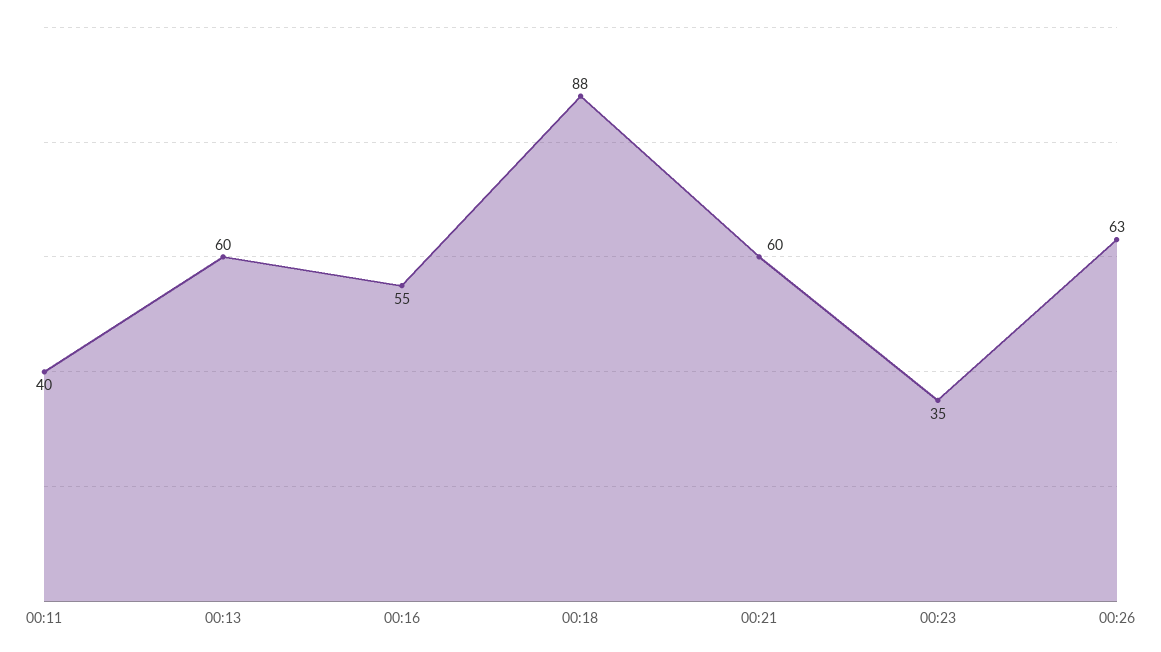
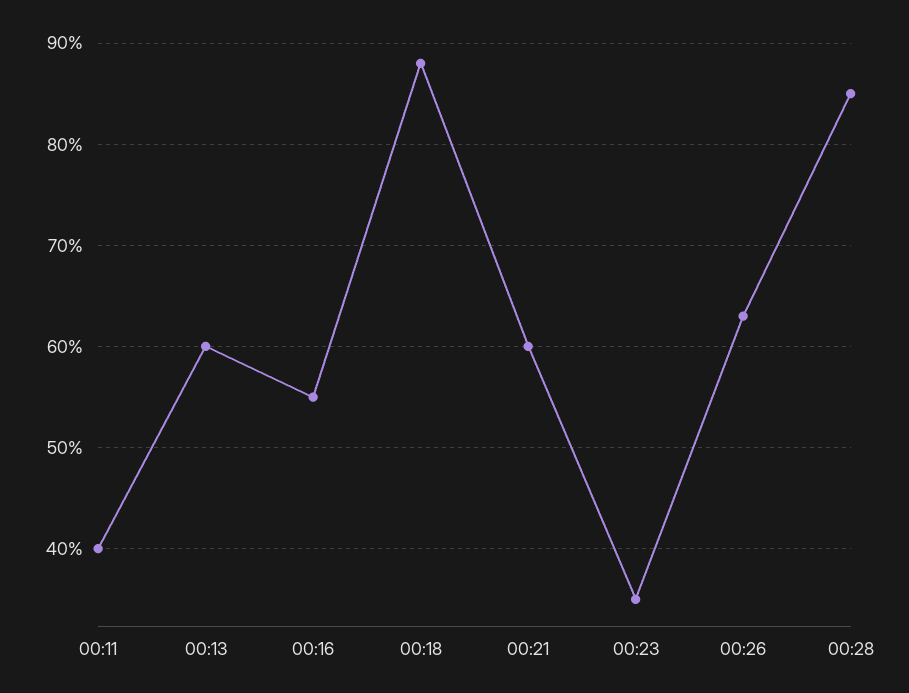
00:28: none -> 85

